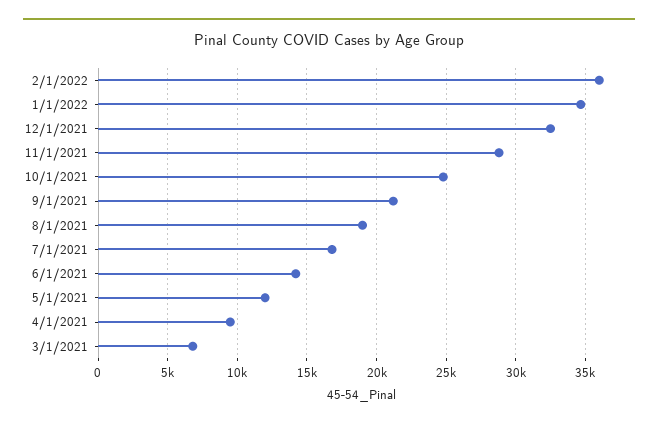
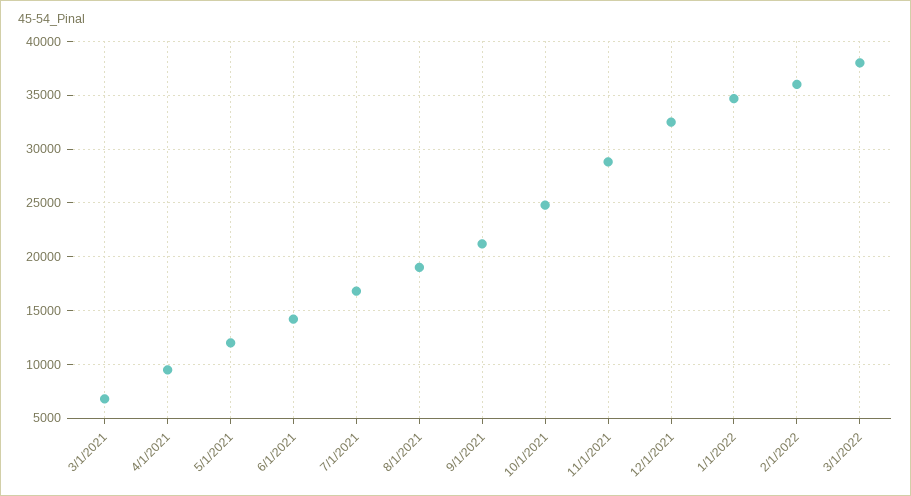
3/1/2022: none -> 38000

